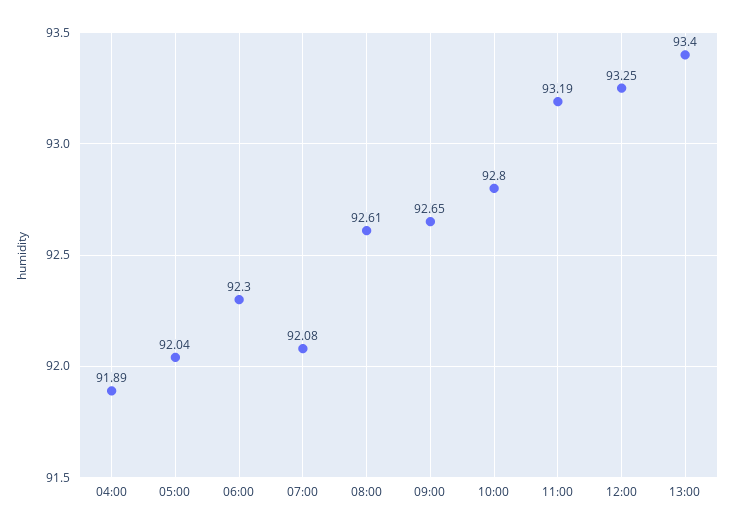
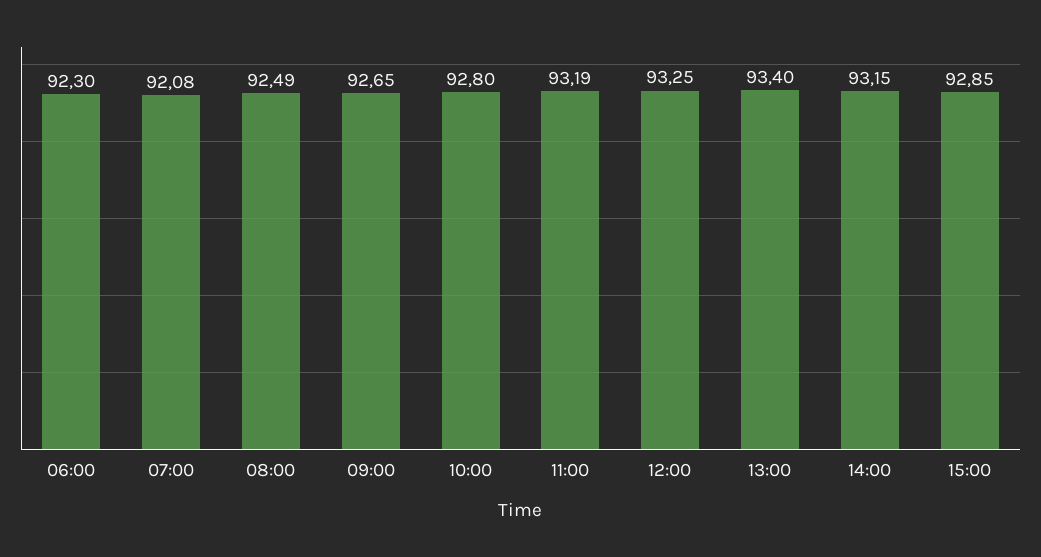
04:00: 91.89 -> none
05:00: 92.04 -> none
08:00: 92.61 -> 92.49
14:00: none -> 93.15
15:00: none -> 92.85

